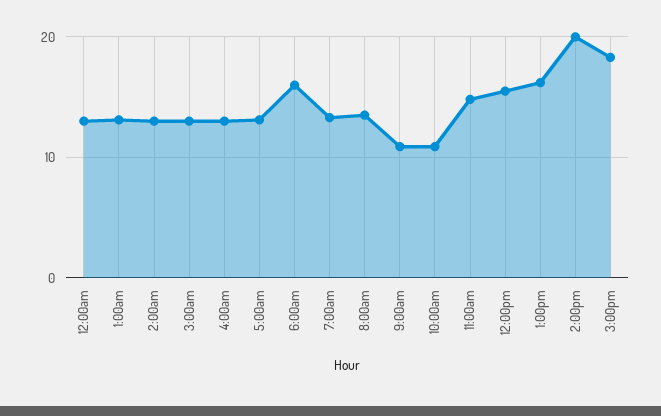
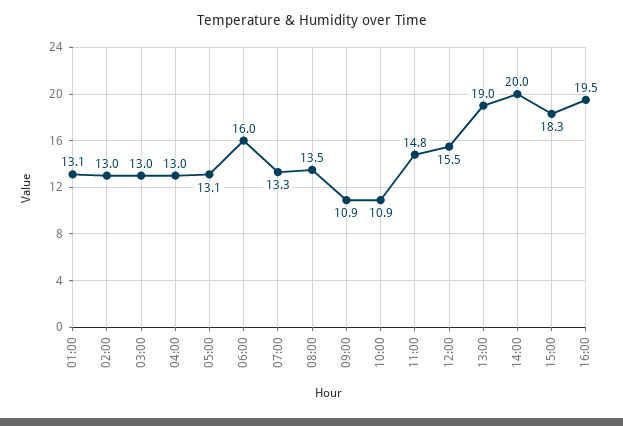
12:00am: 13 -> none
1:00pm: 16 -> 19
16:00: none -> 19.5

